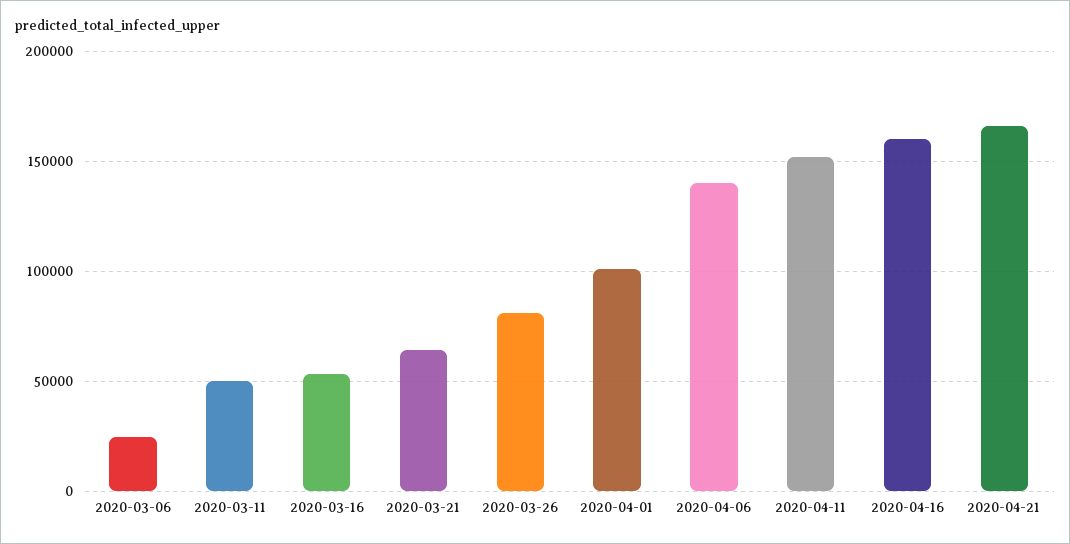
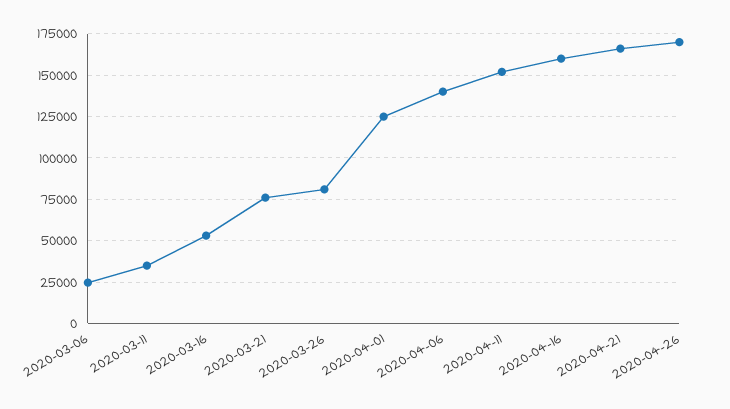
2020-03-11: 50000 -> 35000
2020-03-21: 65000 -> 75000
2020-04-01: 100000 -> 125000
2020-04-26: none -> 170000

